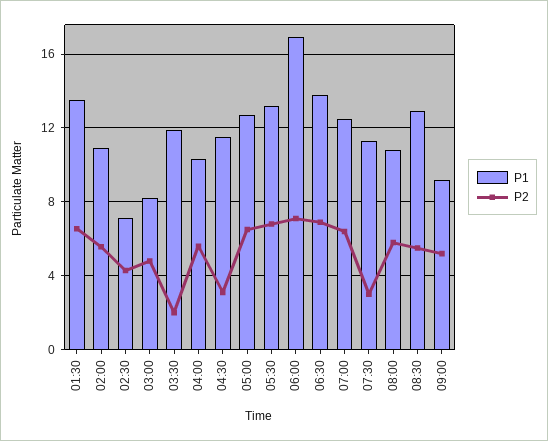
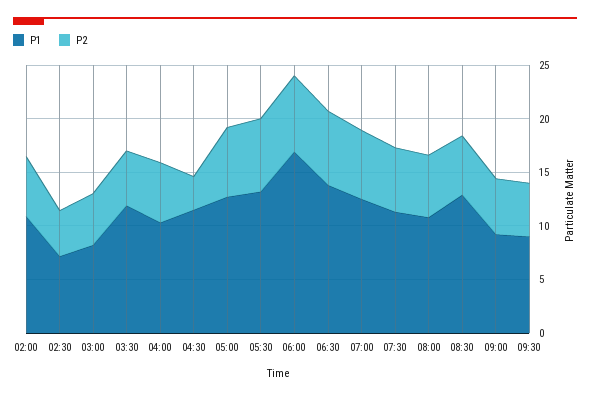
P1, 01:30: 13.5 -> none
P2, 01:30: 6.5 -> none
P2, 03:30: 2 -> 5
P2, 07:30: 3 -> 6
P1, 09:30: none -> 9
P2, 09:30: none -> 5

